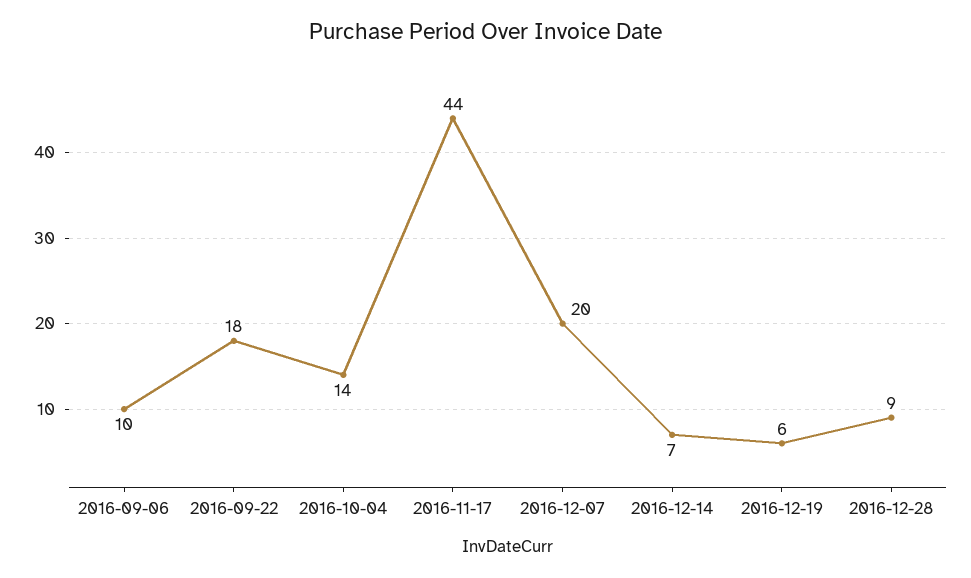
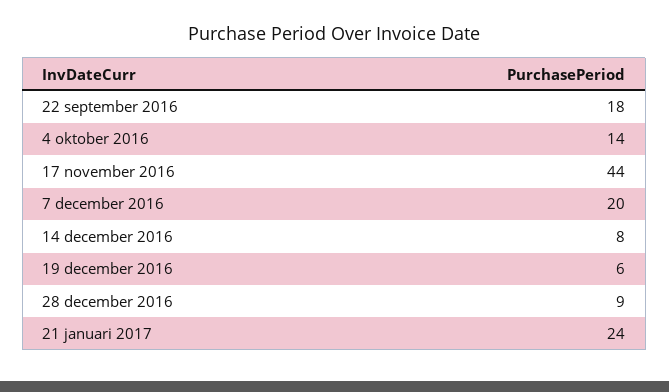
2016-09-06: 10 -> none
2016-12-14: 7 -> 8
21 januari 2017: none -> 24

